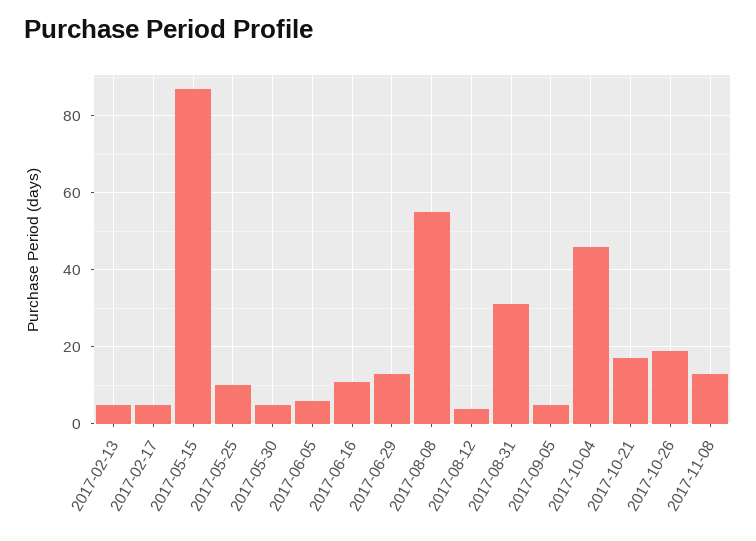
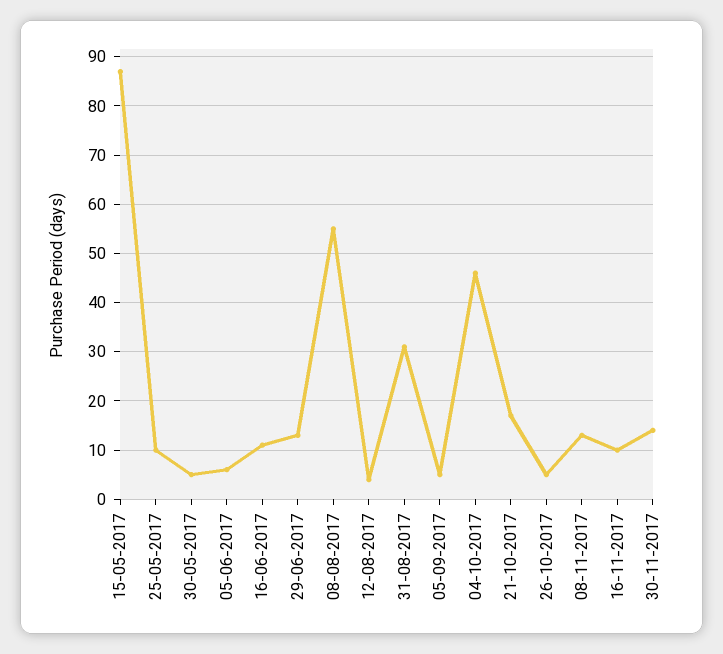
2017-02-13: 5 -> none
2017-02-17: 5 -> none
2017-10-26: 20 -> 5
16-11-2017: none -> 10
30-11-2017: none -> 15

